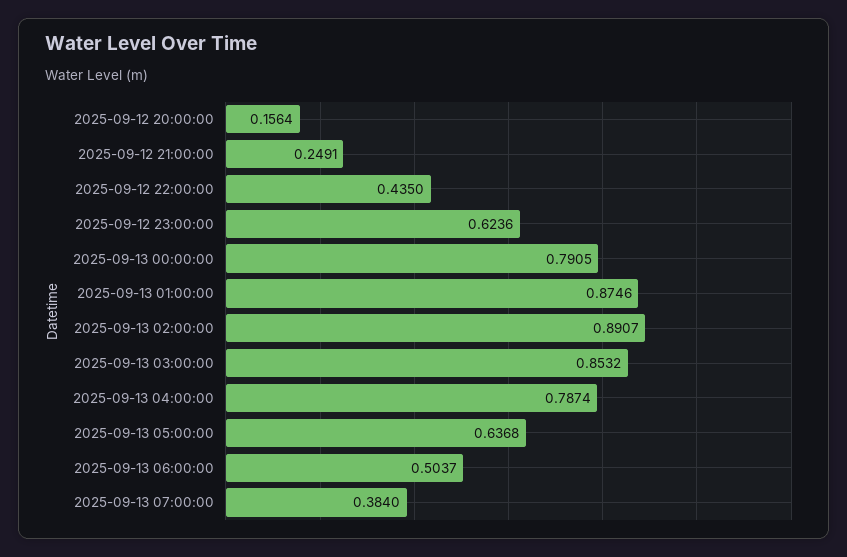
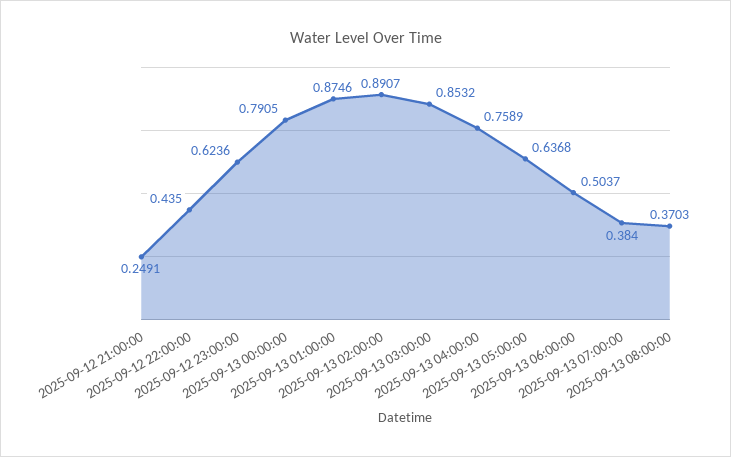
2025-09-12 20:00:00: 0.1564 -> none
2025-09-13 04:00:00: 0.7874 -> 0.7589
2025-09-13 08:00:00: none -> 0.3703

